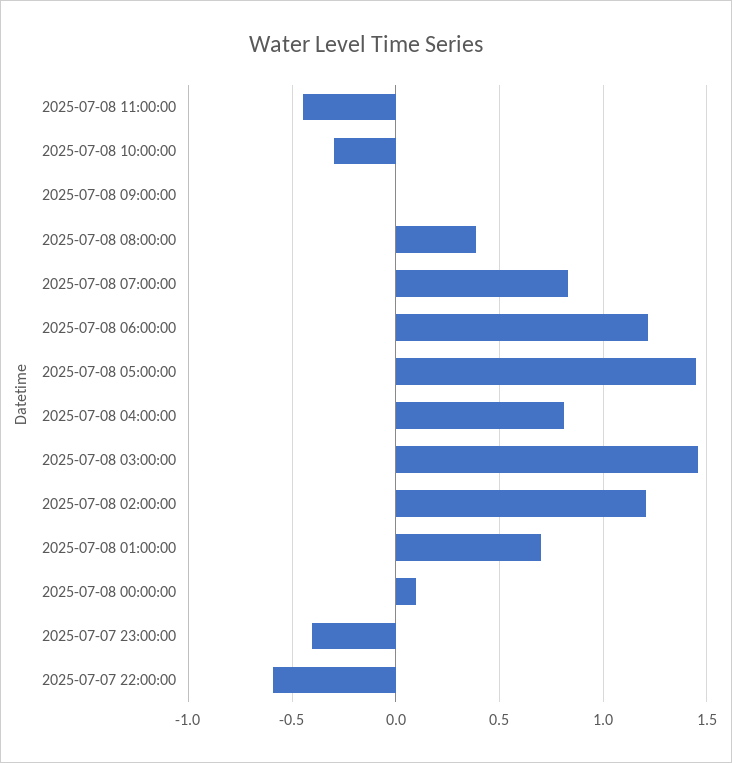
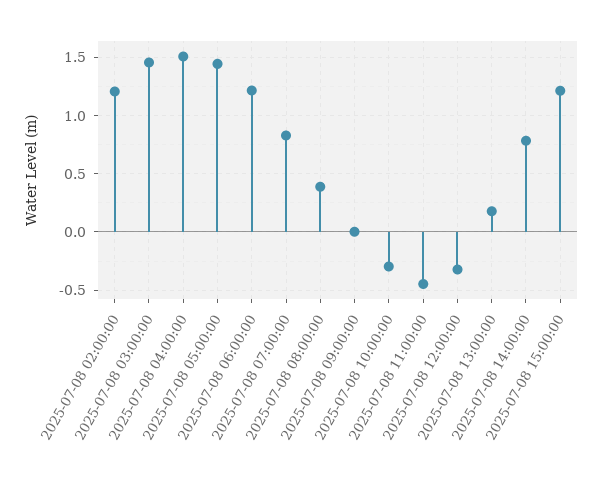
2025-07-08 04:00:00: 0.8 -> 1.5
2025-07-08 01:00:00: 0.7 -> none
2025-07-08 00:00:00: 0.1 -> none
2025-07-07 23:00:00: -0.4 -> none
2025-07-07 22:00:00: -0.6 -> none
2025-07-08 12:00:00: none -> -0.3
2025-07-08 13:00:00: none -> 0.2
2025-07-08 14:00:00: none -> 0.8
2025-07-08 15:00:00: none -> 1.2

